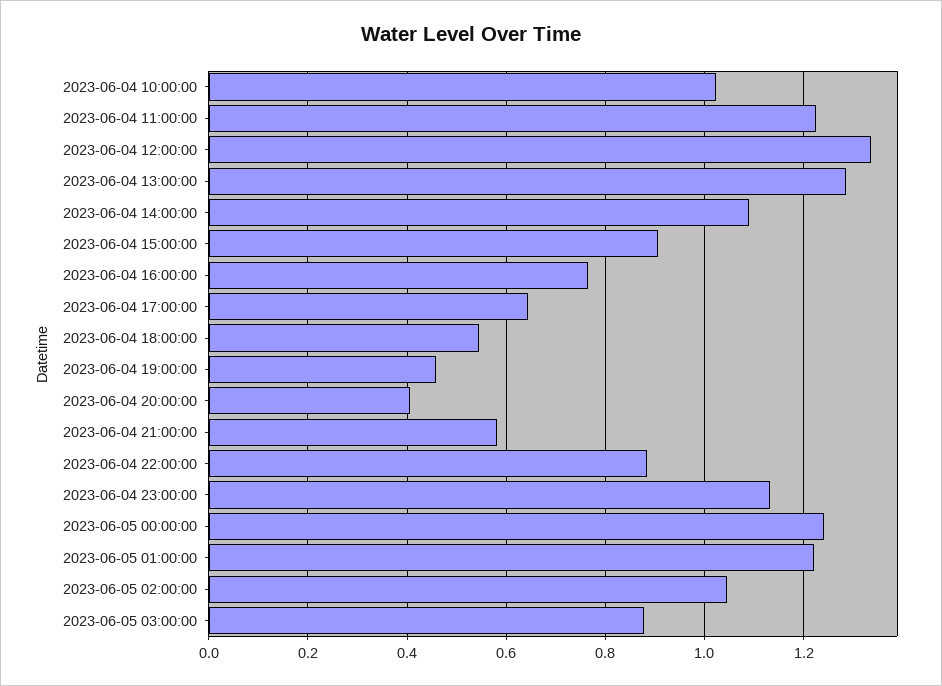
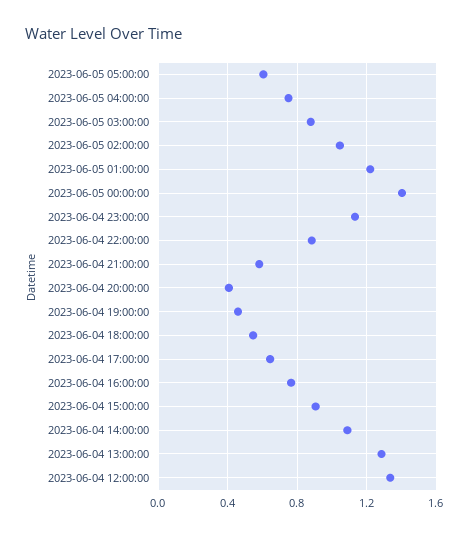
2023-06-04 10:00:00: 1.02 -> none
2023-06-04 11:00:00: 1.22 -> none
2023-06-05 00:00:00: 1.24 -> 1.4
2023-06-05 05:00:00: none -> 0.6
2023-06-05 04:00:00: none -> 0.75

